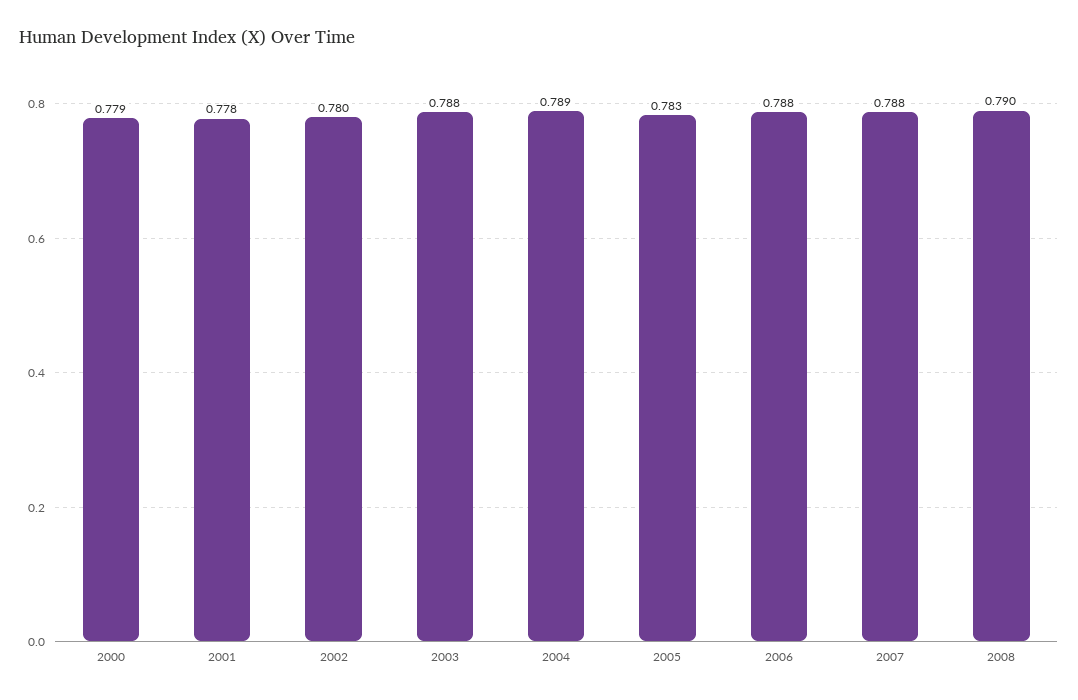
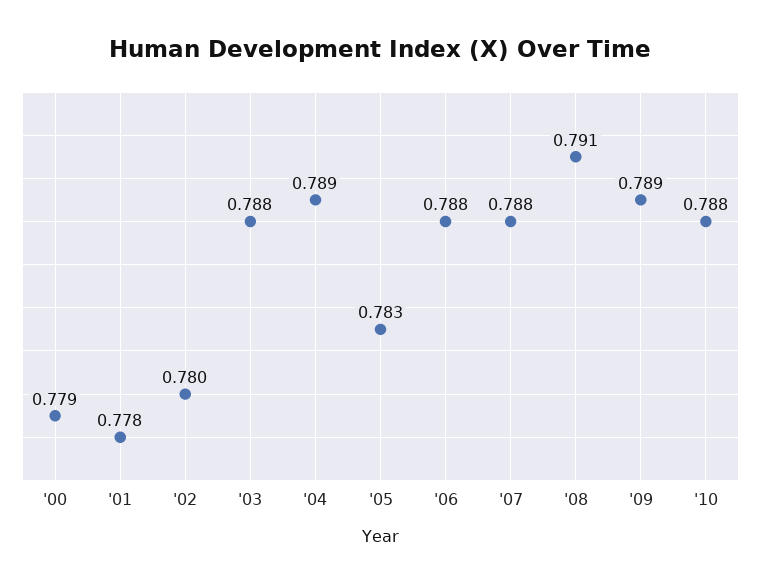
2008: 0.79 -> 0.791
'09: none -> 0.789
'10: none -> 0.788

